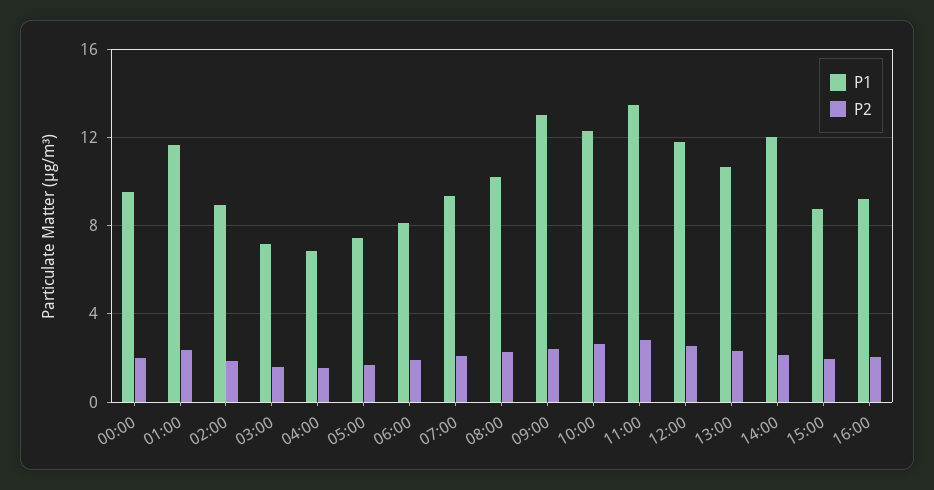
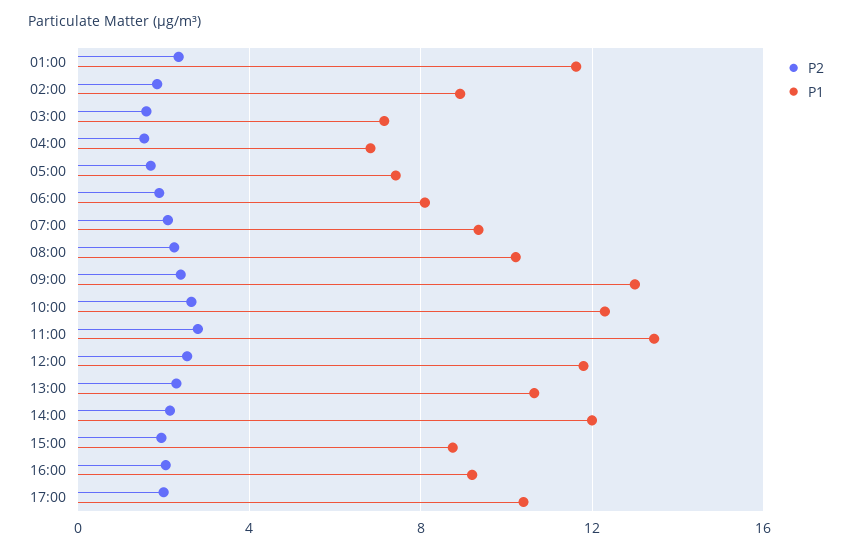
P1, 00:00: 9.5 -> none
P2, 00:00: 2 -> none
P2, 17:00: none -> 2
P1, 17:00: none -> 10.5

